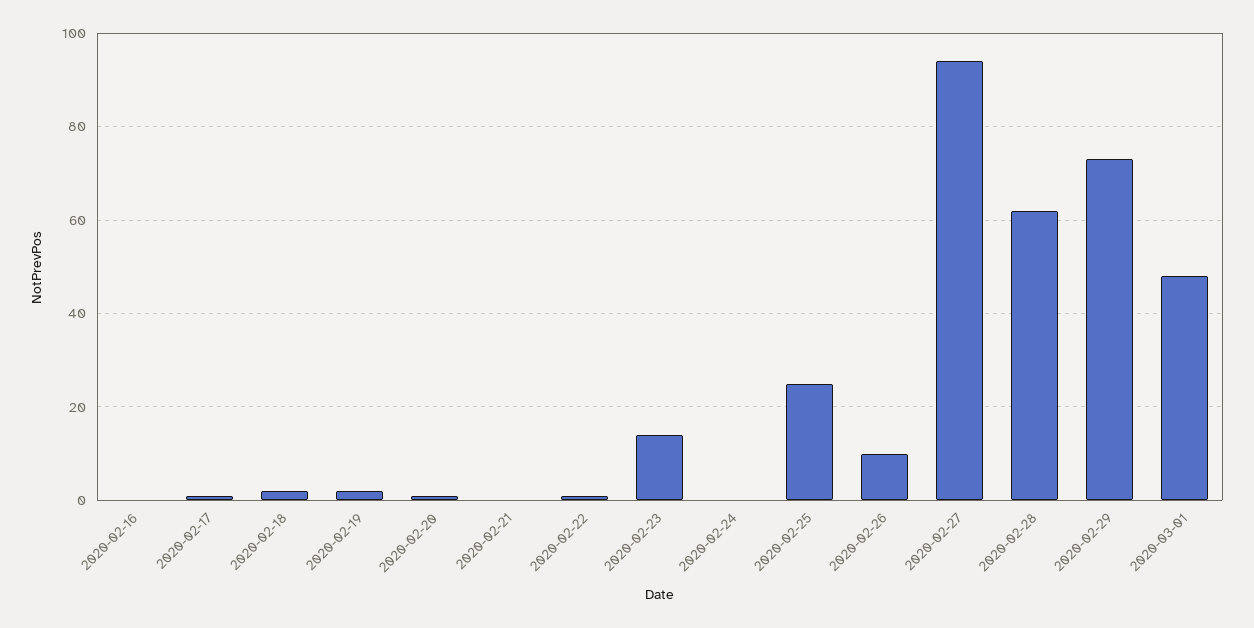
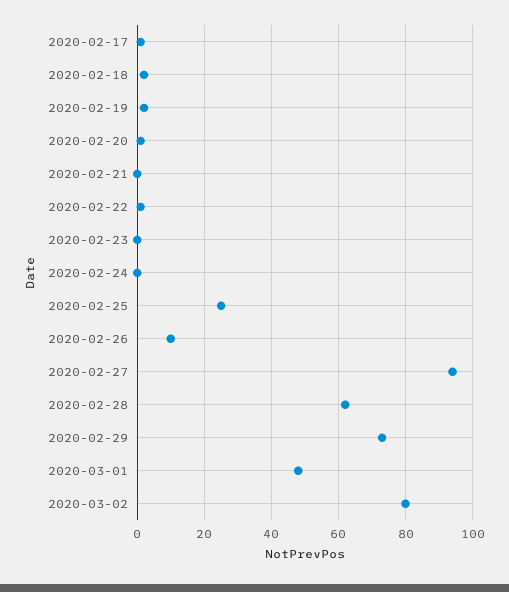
2020-02-16: 0 -> none
2020-02-23: 15 -> 0
2020-03-02: none -> 80

